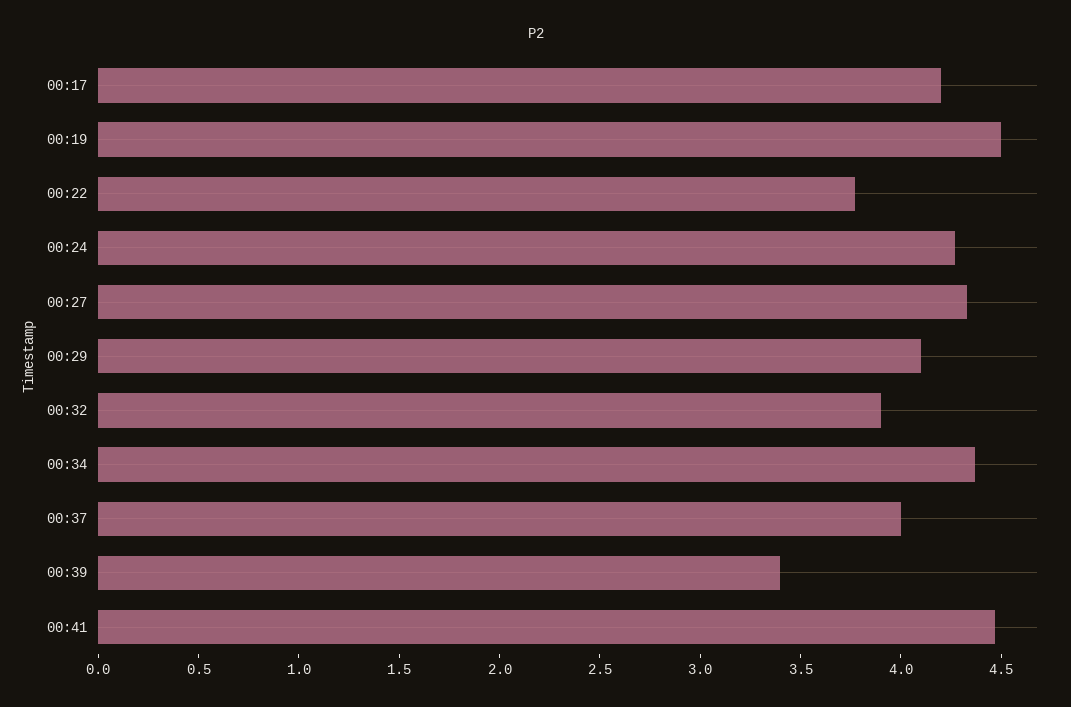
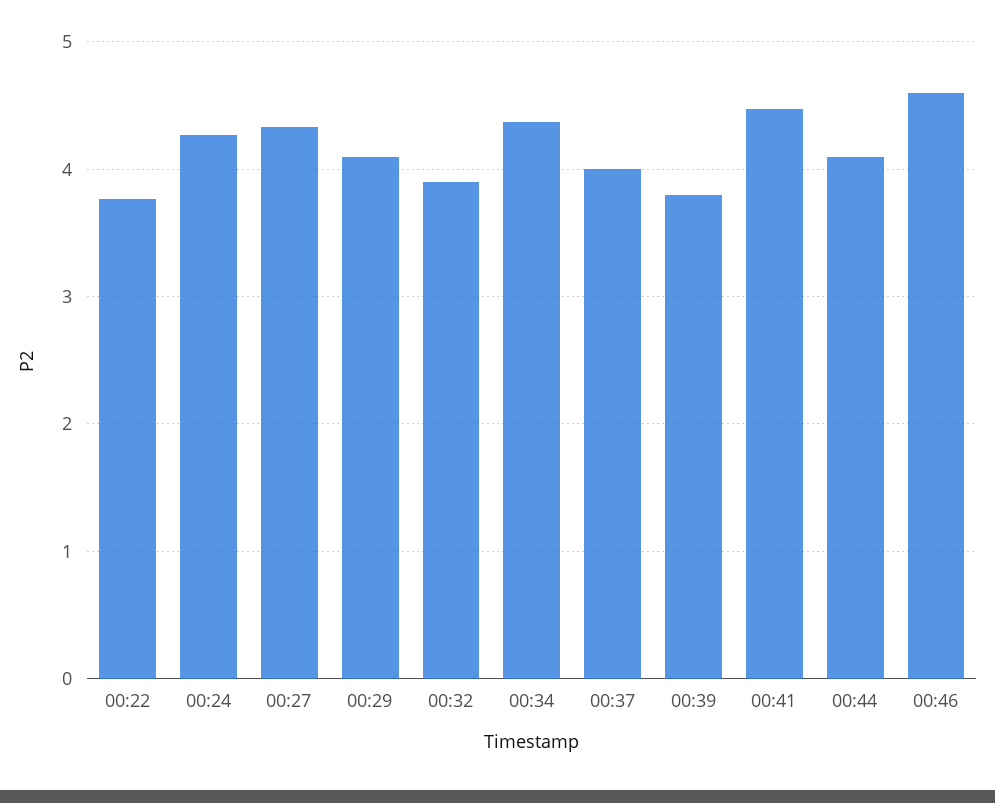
00:17: 4.2 -> none
00:19: 4.5 -> none
00:39: 3.4 -> 3.8
00:44: none -> 4.1
00:46: none -> 4.6

